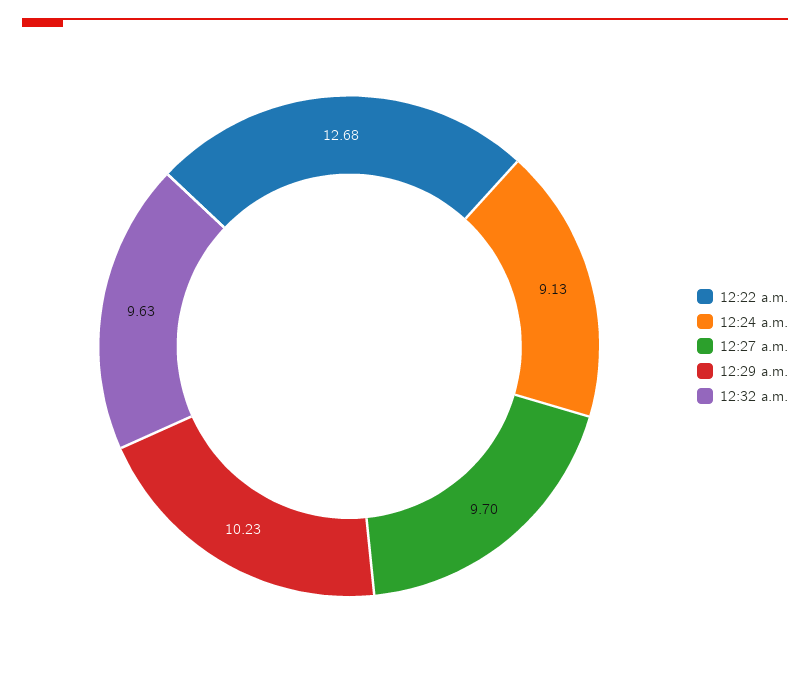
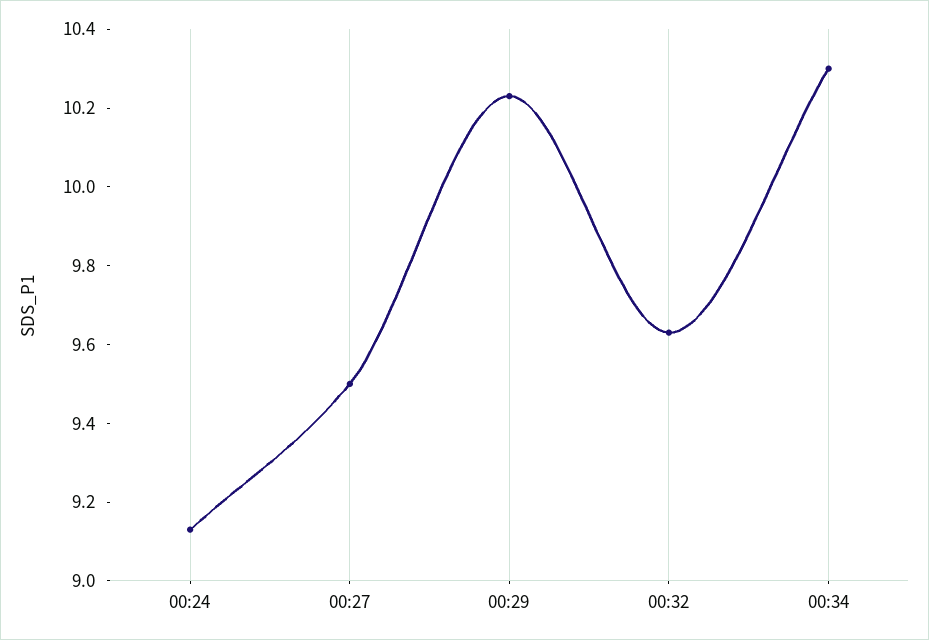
12:22 a.m.: 12.68 -> none
12:27 a.m.: 9.7 -> 9.5
00:34: none -> 10.3

